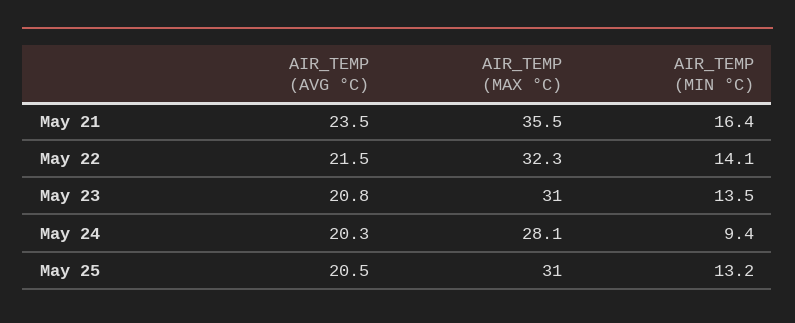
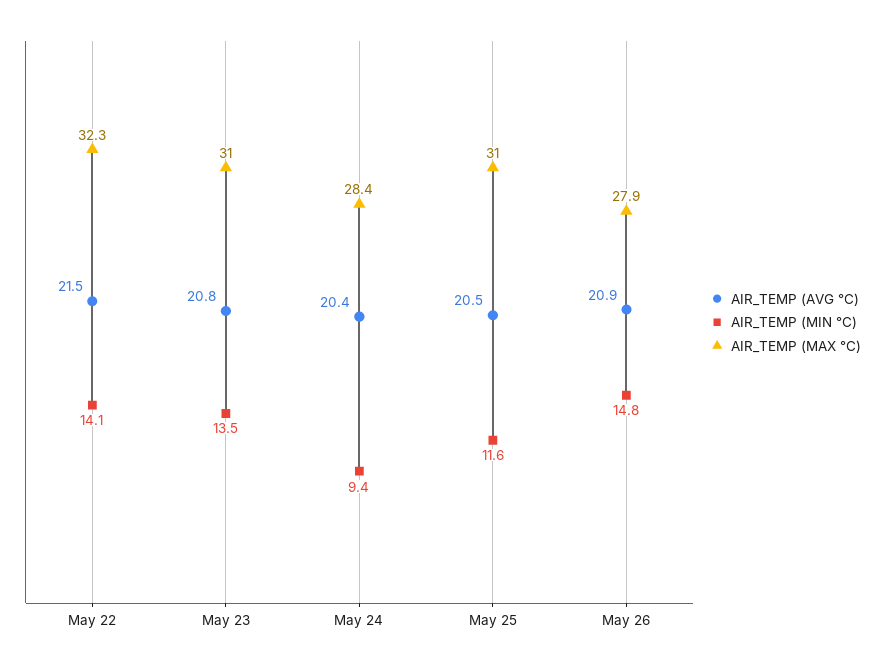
AIR_TEMP (AVG °C), May 21: 23.5 -> none
AIR_TEMP (MAX °C), May 21: 35.5 -> none
AIR_TEMP (MIN °C), May 21: 16.4 -> none
AIR_TEMP (AVG °C), May 24: 20.3 -> 20.4
AIR_TEMP (MAX °C), May 24: 28.1 -> 28.4
AIR_TEMP (MIN °C), May 25: 13.2 -> 11.6
AIR_TEMP (AVG °C), May 26: none -> 20.9
AIR_TEMP (MIN °C), May 26: none -> 14.8
AIR_TEMP (MAX °C), May 26: none -> 27.9

